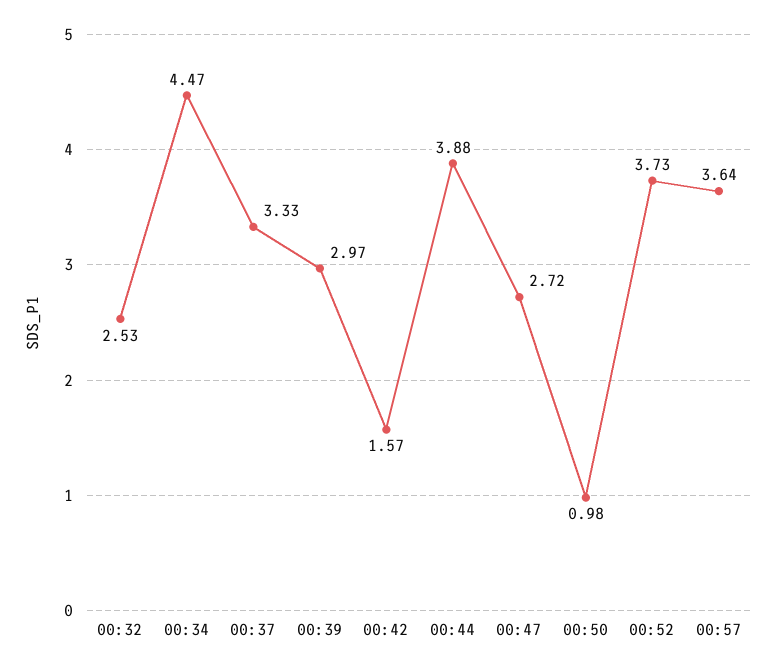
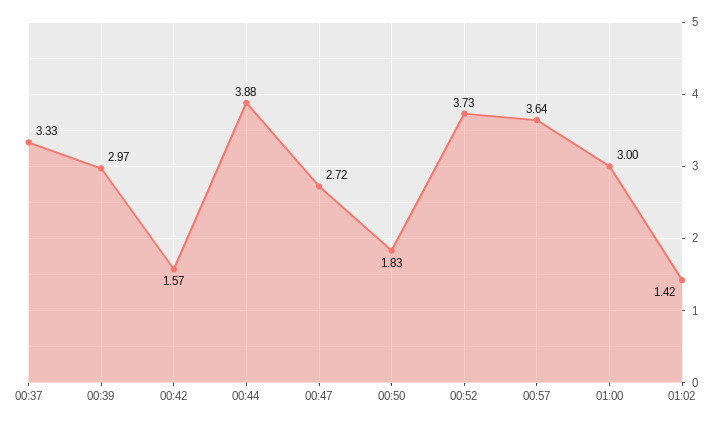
00:32: 2.53 -> none
00:34: 4.47 -> none
00:50: 0.98 -> 1.83
01:00: none -> 3
01:02: none -> 1.42

